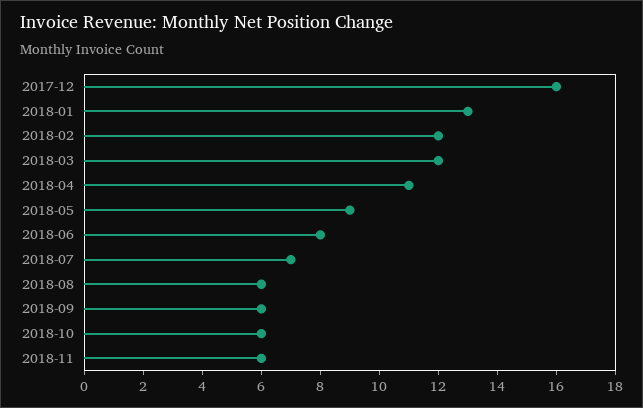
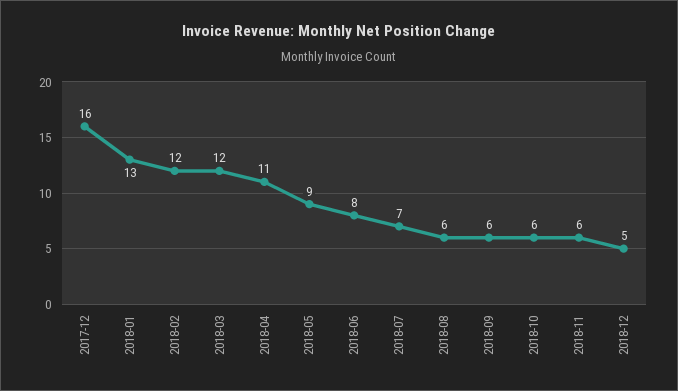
2018-12: none -> 5

